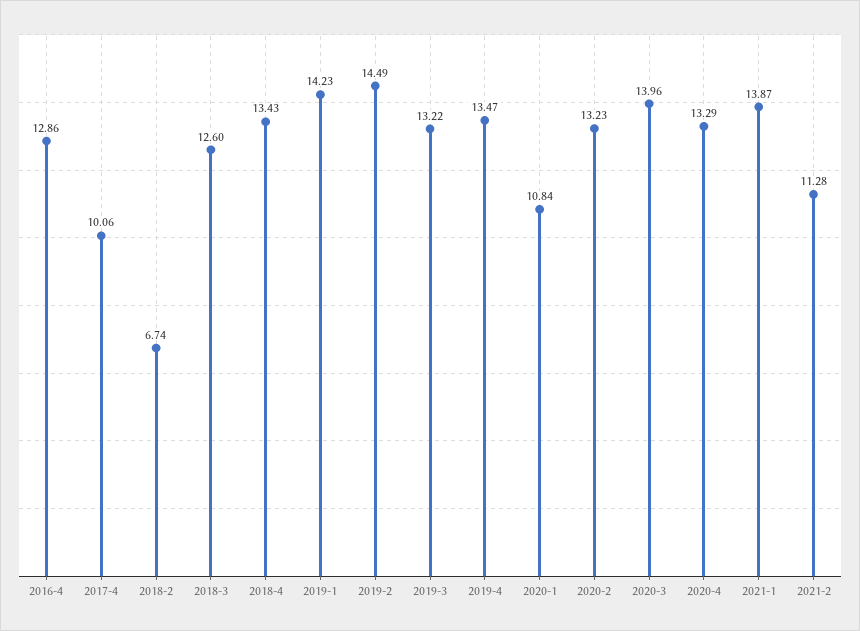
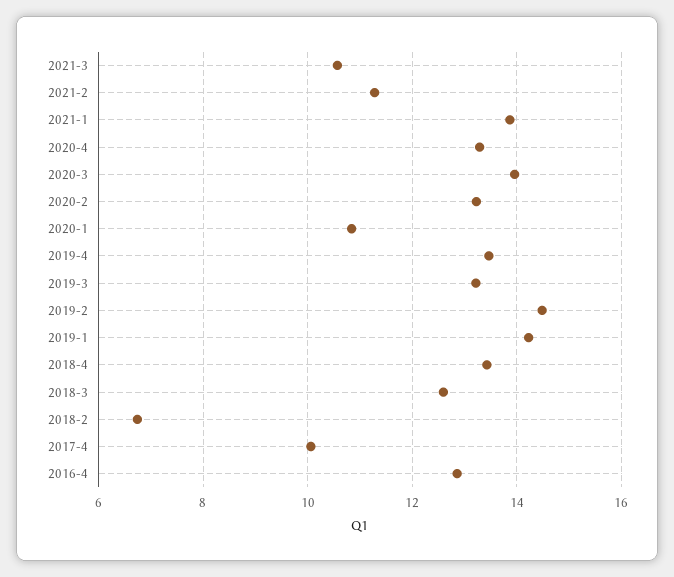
2021-3: none -> 10.6

